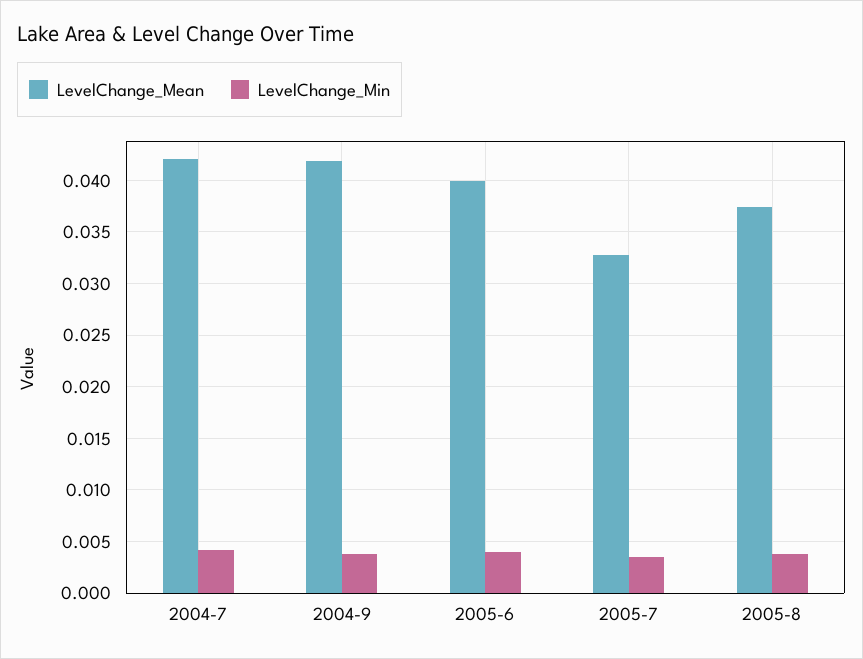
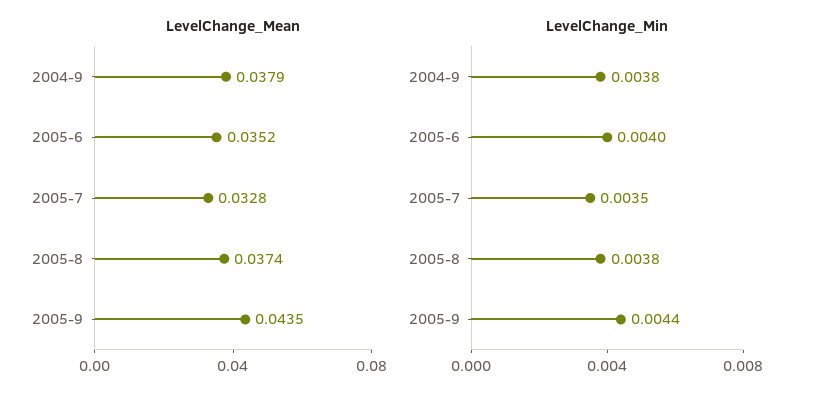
LevelChange_Mean, 2004-7: 0.042 -> none
LevelChange_Min, 2004-7: 0.004 -> none
LevelChange_Mean, 2004-9: 0.042 -> 0.0379
LevelChange_Mean, 2005-6: 0.04 -> 0.0352
LevelChange_Mean, 2005-9: none -> 0.0435
LevelChange_Min, 2005-9: none -> 0.0044

